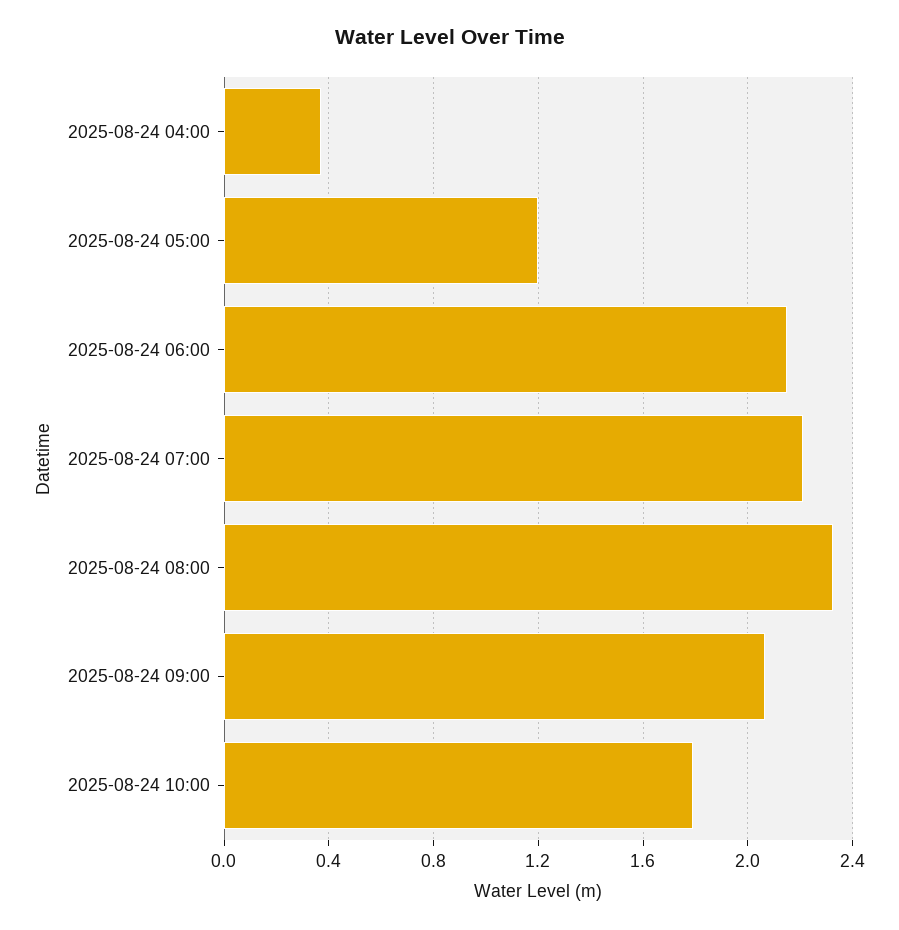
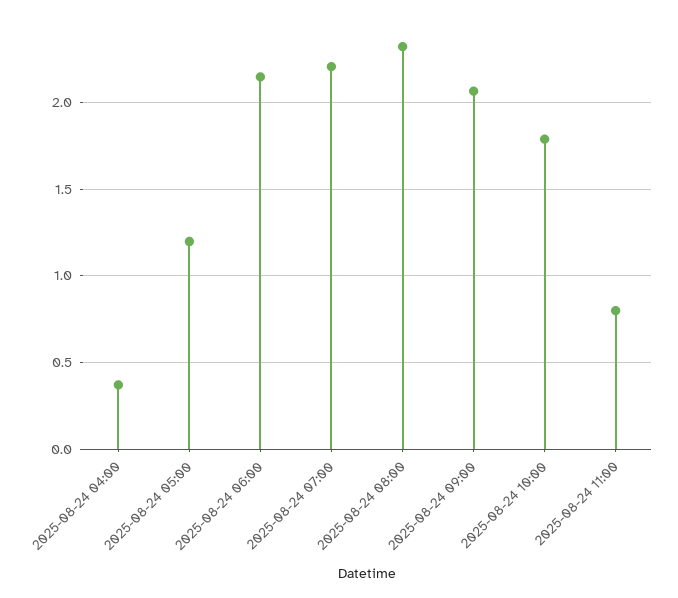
2025-08-24 11:00: none -> 0.8

